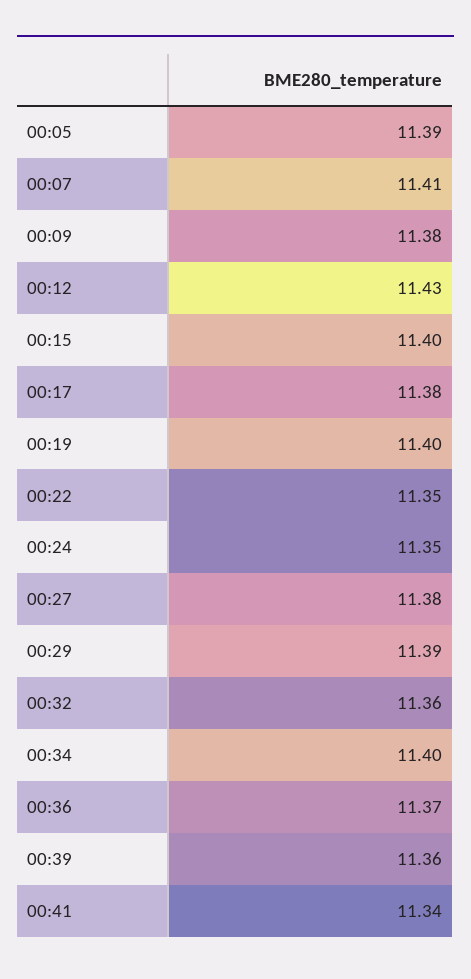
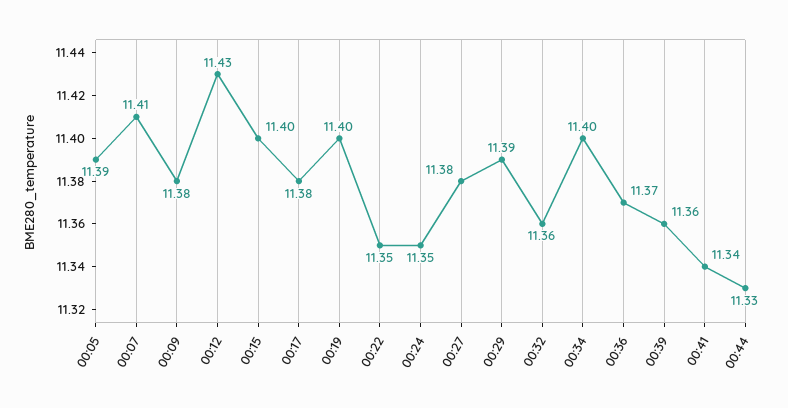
00:44: none -> 11.33

